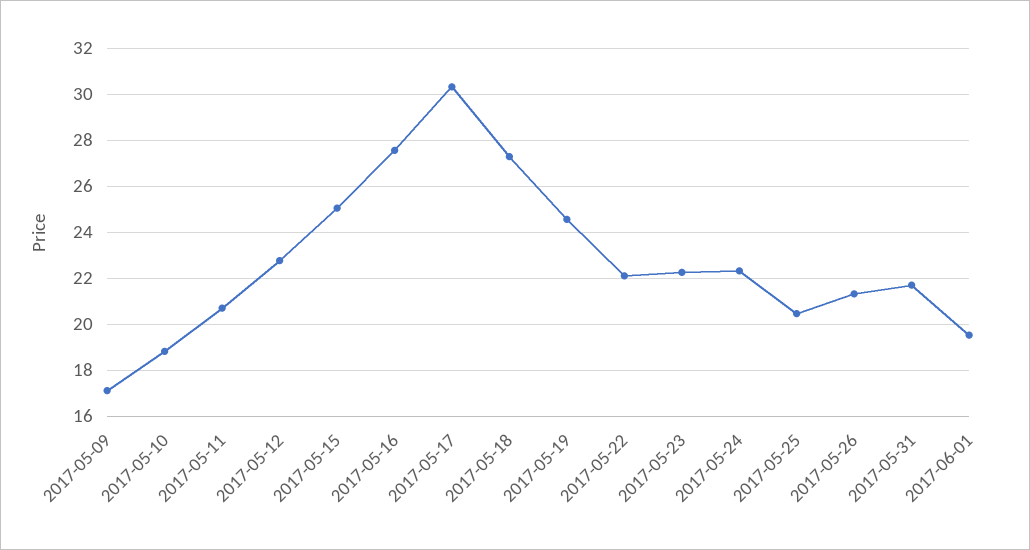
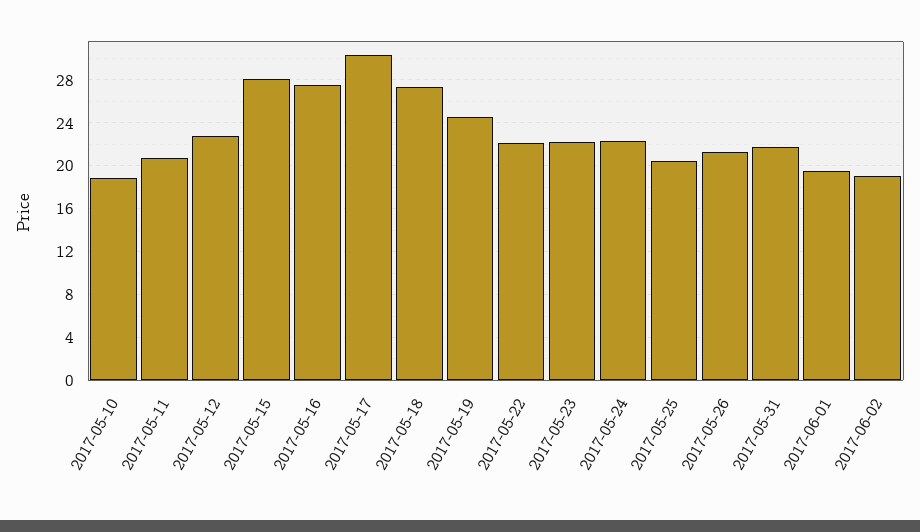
2017-05-09: 17 -> none
2017-05-15: 25 -> 28
2017-06-02: none -> 19

